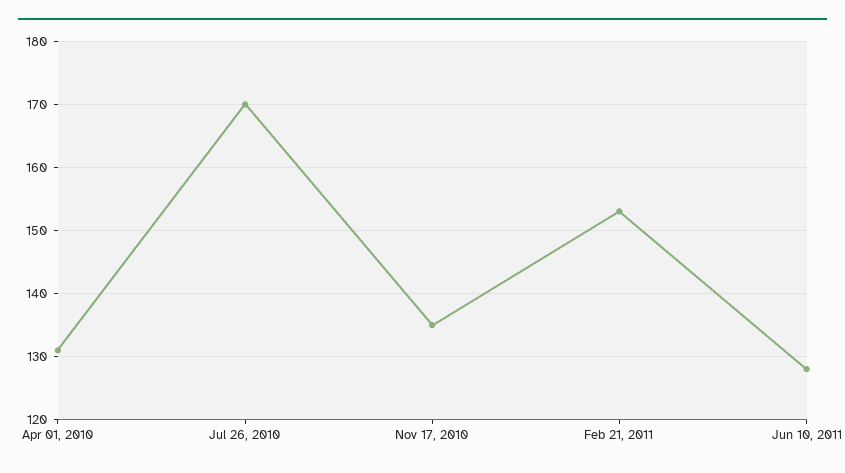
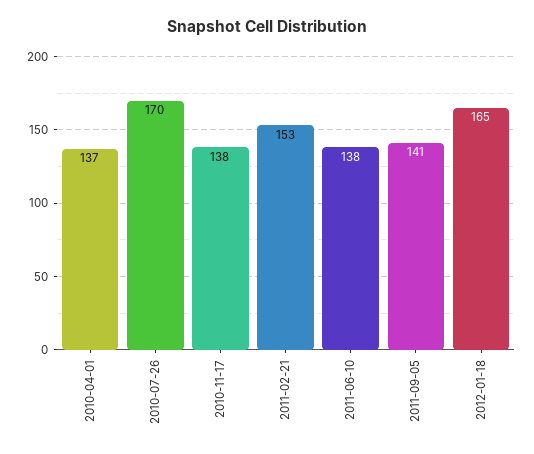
Apr 01, 2010: 131 -> 137
Nov 17, 2010: 135 -> 138
Jun 10, 2011: 128 -> 138
2011-09-05: none -> 141
2012-01-18: none -> 165

